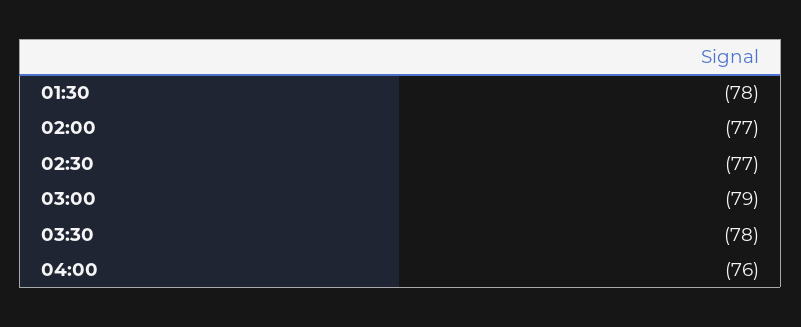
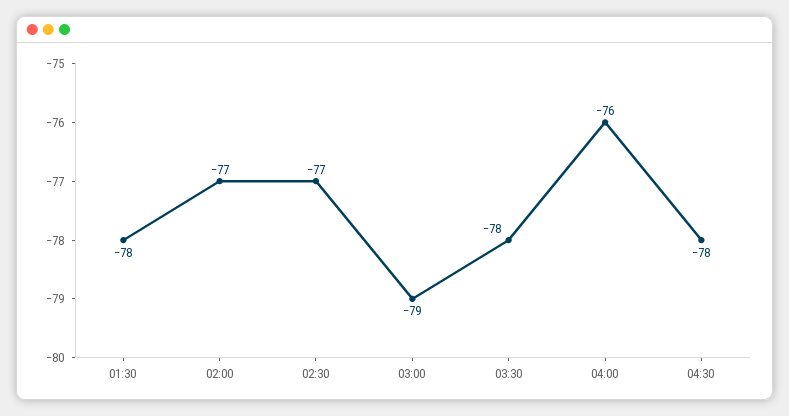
04:30: none -> -78

